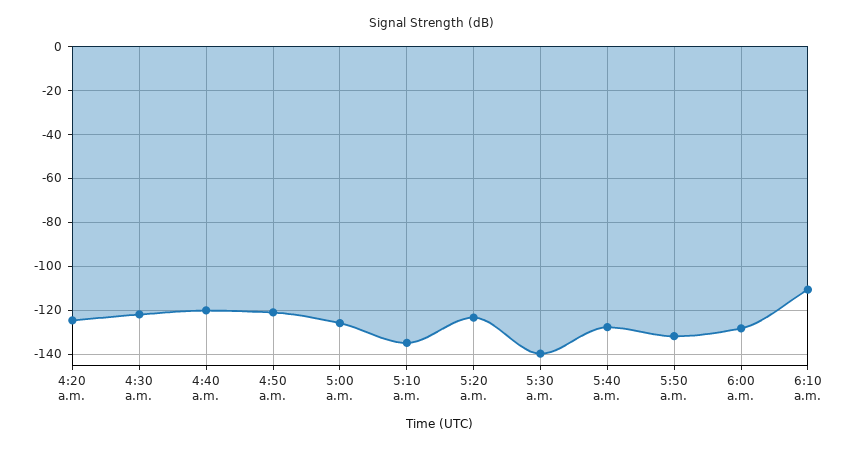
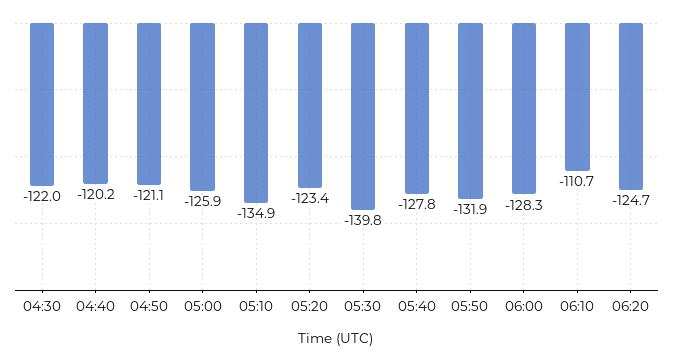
4:20 a.m.: -125 -> none
06:20: none -> -124.7

